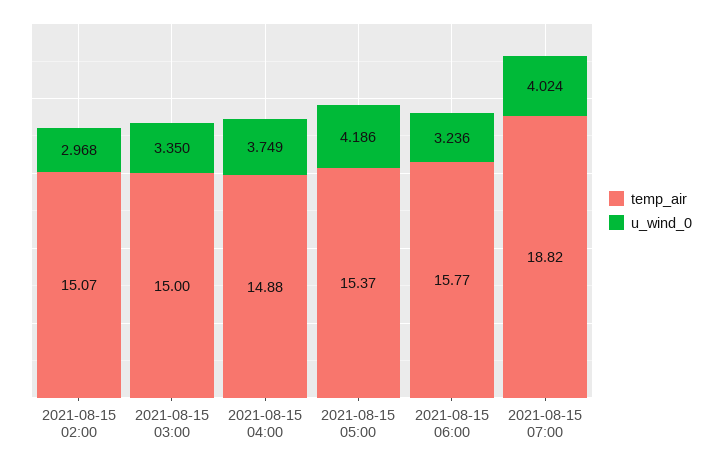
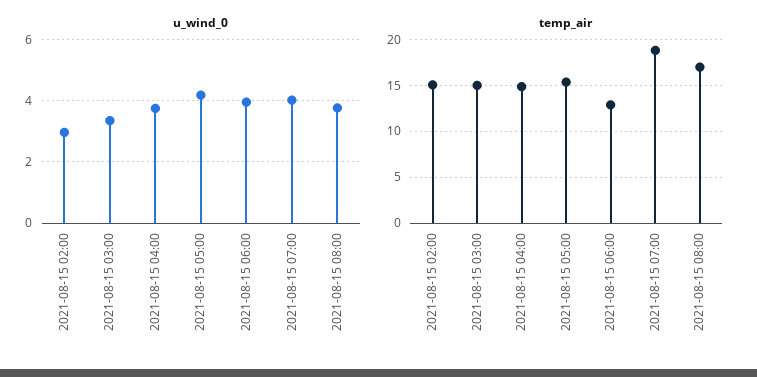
temp_air, 2021-08-15 06:00: 15.77 -> 13
u_wind_0, 2021-08-15 06:00: 3.236 -> 4
u_wind_0, 2021-08-15 08:00: none -> 3.8
temp_air, 2021-08-15 08:00: none -> 17

